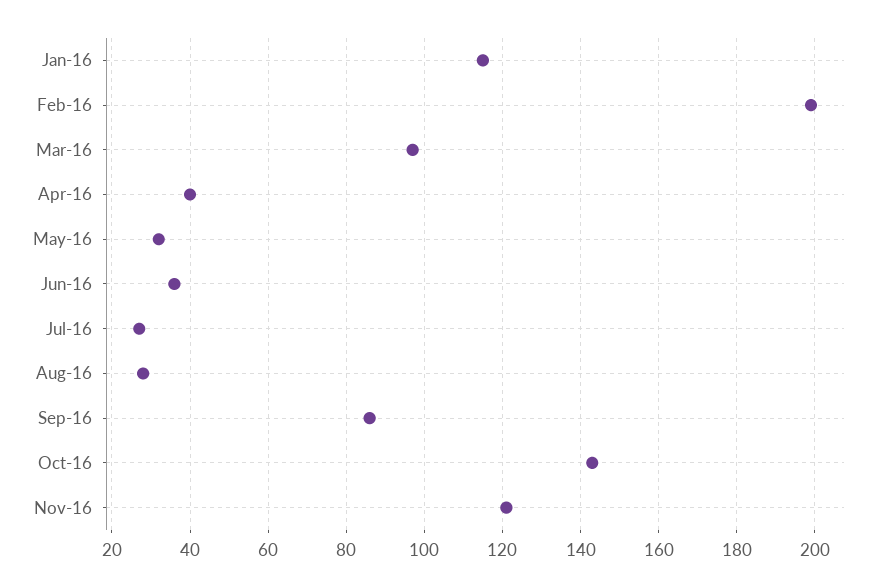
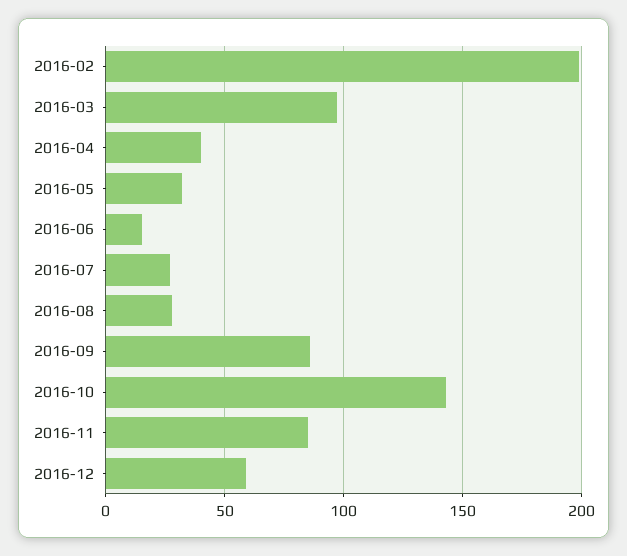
Jan-16: 115 -> none
Jun-16: 35 -> 15
Nov-16: 120 -> 85
2016-12: none -> 60

